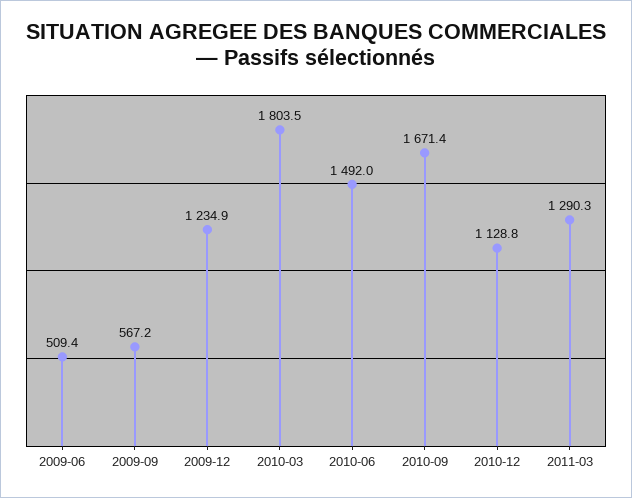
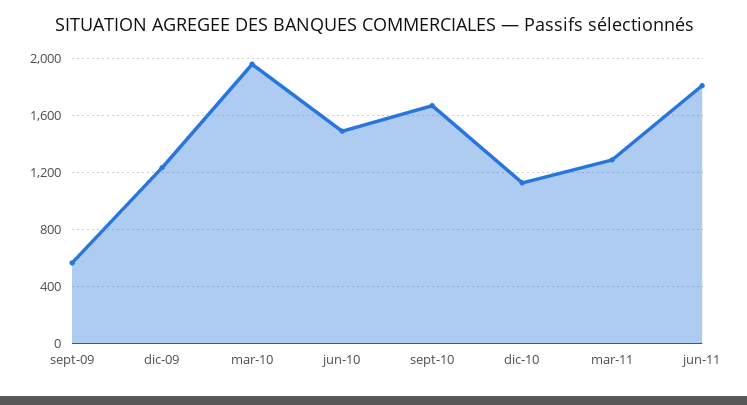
2009-06: 509.4 -> none
2010-03: 1803.5 -> 1950
jun-11: none -> 1800

